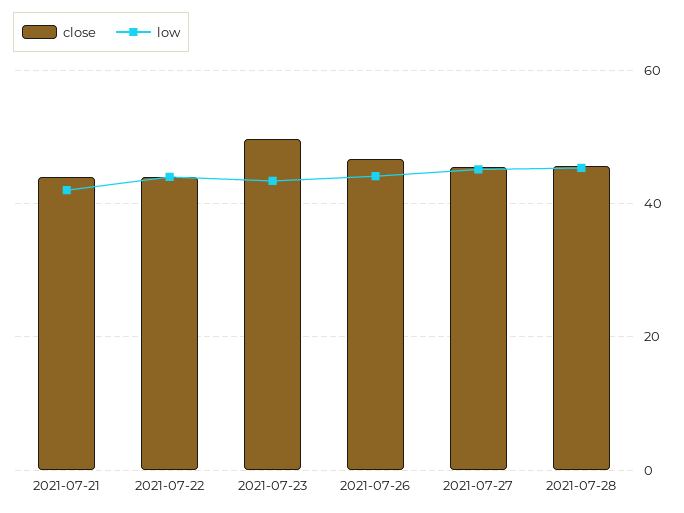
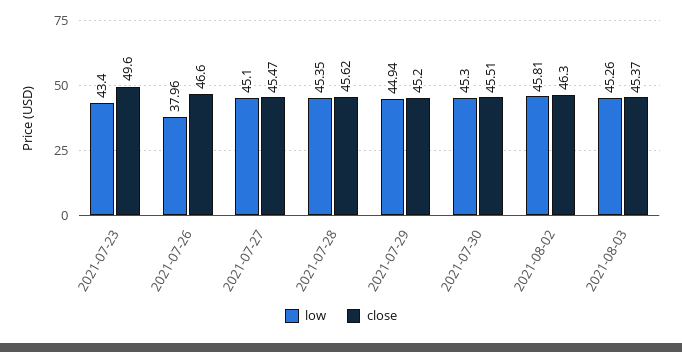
close, 2021-07-21: 44 -> none
low, 2021-07-21: 42 -> none
close, 2021-07-22: 44 -> none
low, 2021-07-22: 44 -> none
low, 2021-07-26: 44 -> 37.96
low, 2021-07-29: none -> 44.94
close, 2021-07-29: none -> 45.2
low, 2021-07-30: none -> 45.3
close, 2021-07-30: none -> 45.51
low, 2021-08-02: none -> 45.81
close, 2021-08-02: none -> 46.3
low, 2021-08-03: none -> 45.26
close, 2021-08-03: none -> 45.37

